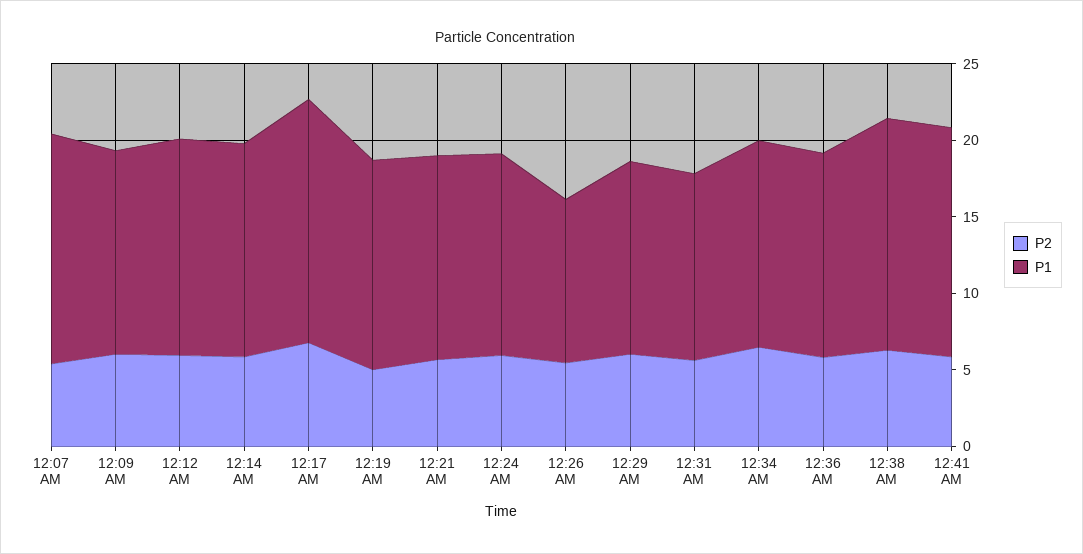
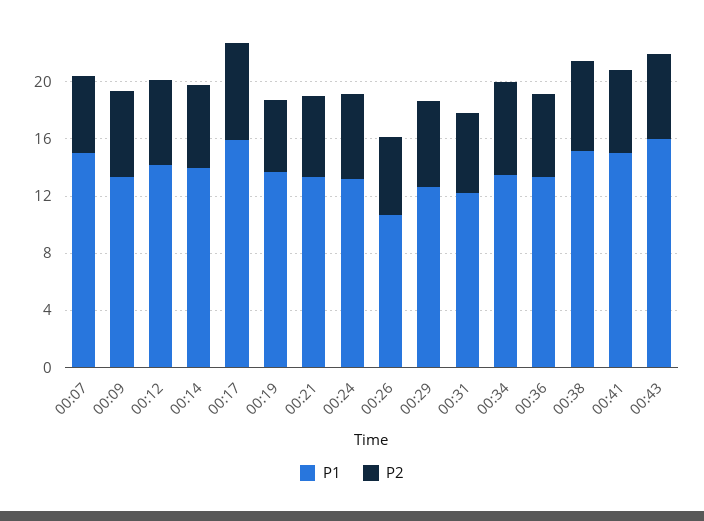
P1, 00:43: none -> 16
P2, 00:43: none -> 6

